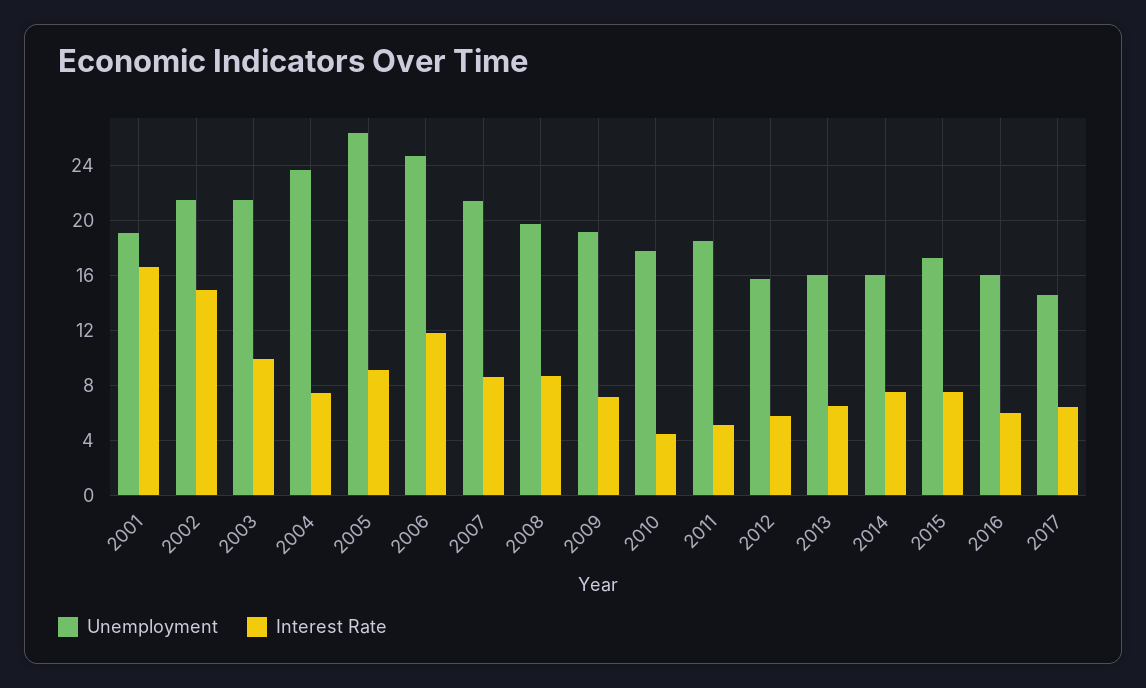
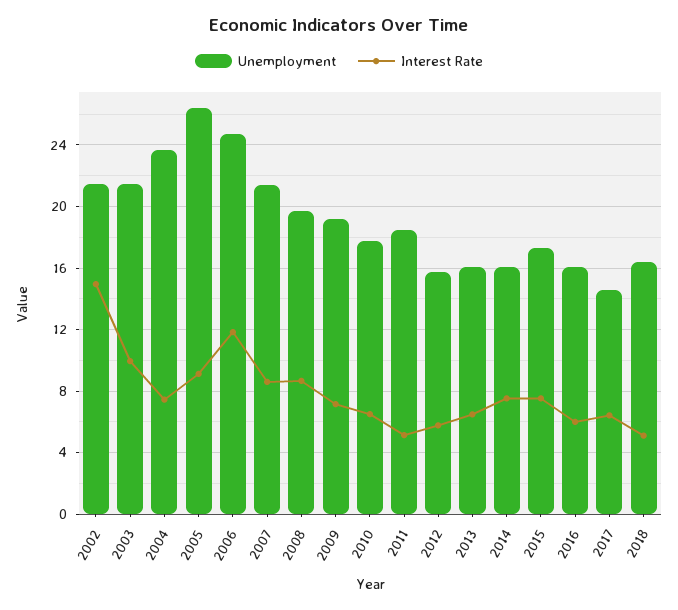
Unemployment, 2001: 19 -> none
Interest Rate, 2001: 16.5 -> none
Interest Rate, 2010: 4.5 -> 6.5
Unemployment, 2018: none -> 16.5
Interest Rate, 2018: none -> 5

